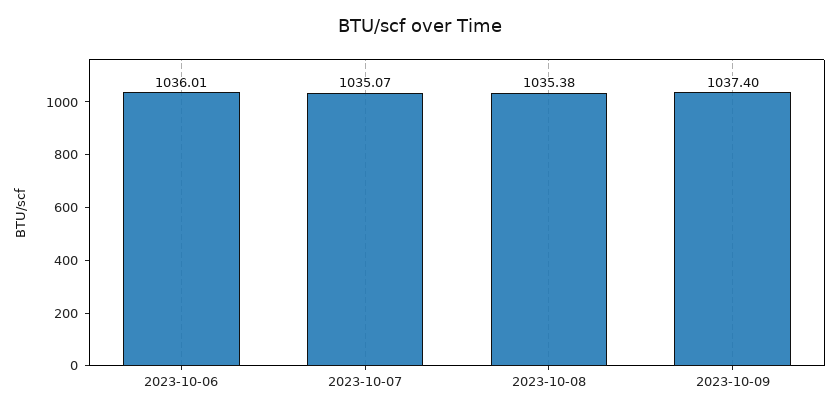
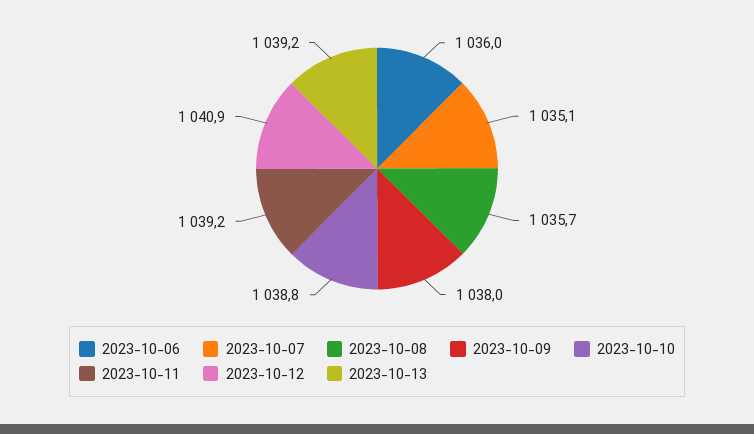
2023-10-08: 1035.38 -> 1035.7
2023-10-09: 1037.4 -> 1038
2023-10-10: none -> 1038.8
2023-10-11: none -> 1039.2
2023-10-12: none -> 1040.9
2023-10-13: none -> 1039.2

